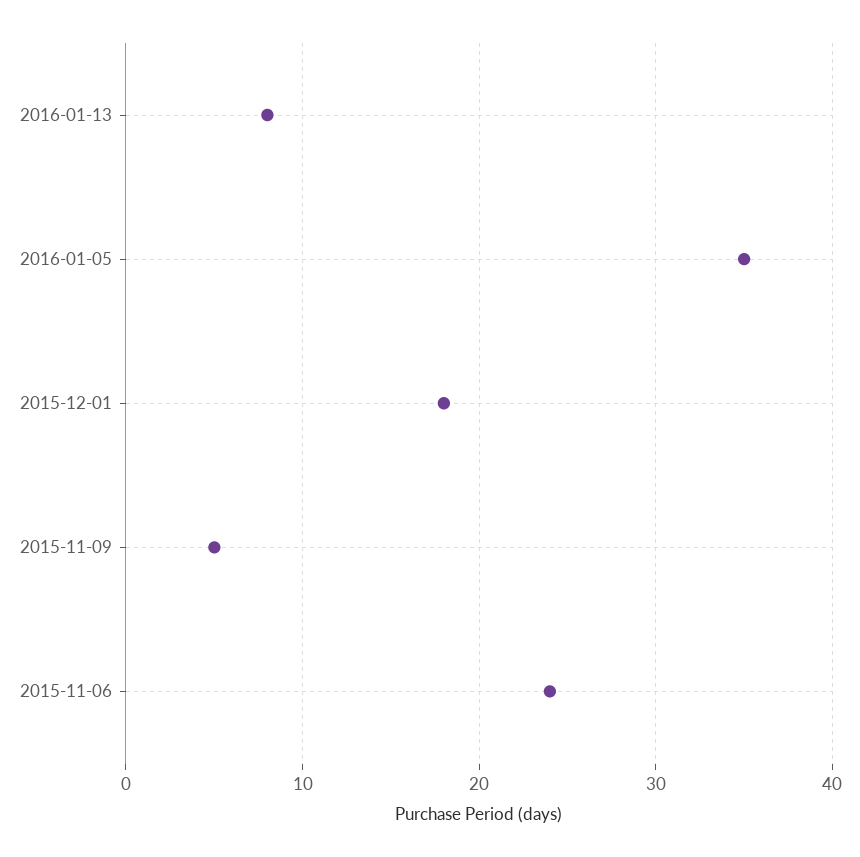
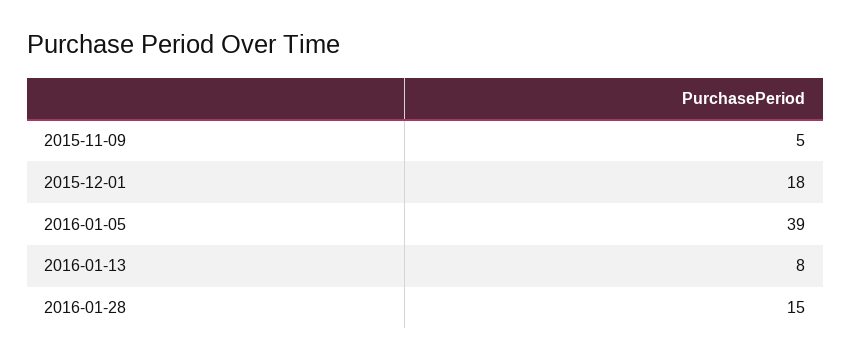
2016-01-05: 35 -> 39
2015-11-06: 24 -> none
2016-01-28: none -> 15

